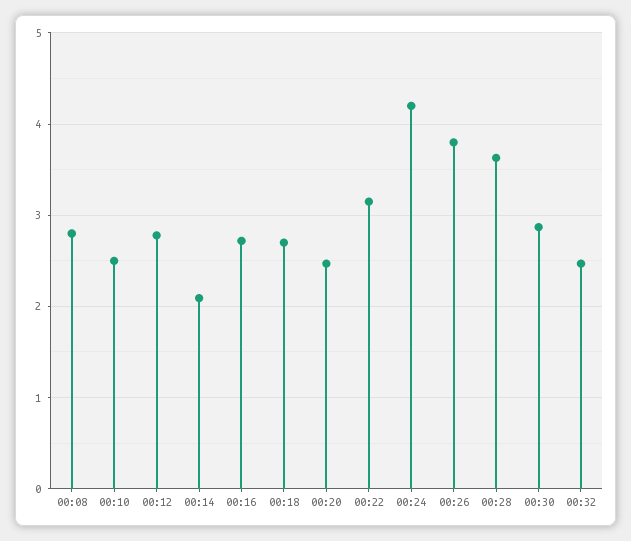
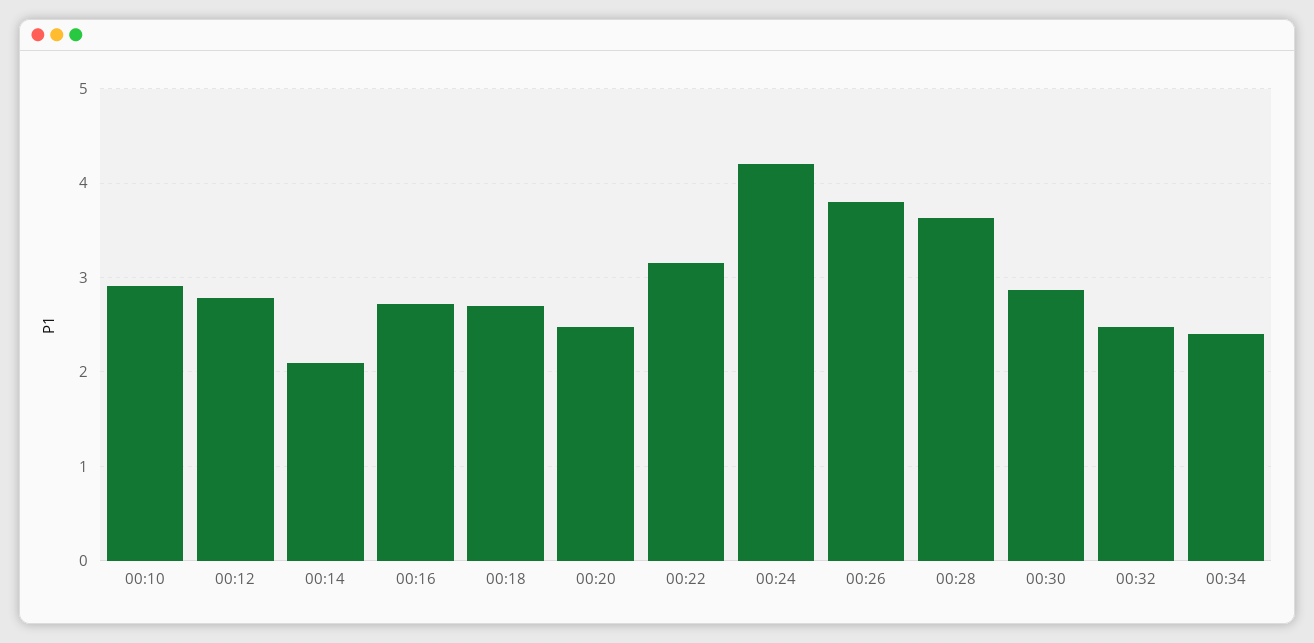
00:08: 2.8 -> none
00:10: 2.5 -> 2.9
00:34: none -> 2.4

